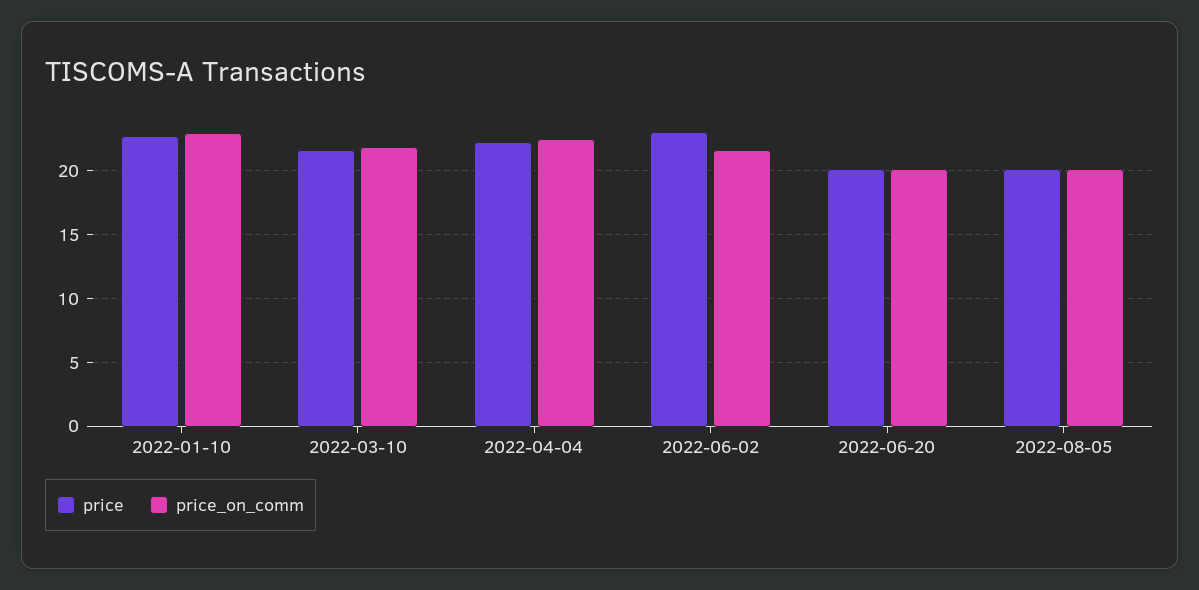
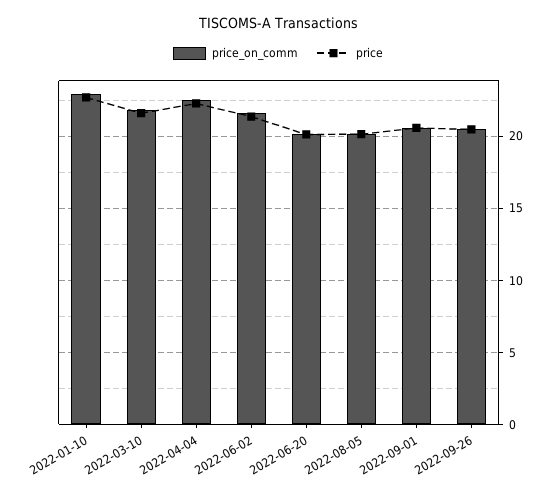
price, 2022-06-02: 23 -> 21.5
price_on_comm, 2022-09-01: none -> 20.5
price, 2022-09-01: none -> 20.5
price_on_comm, 2022-09-26: none -> 20.5
price, 2022-09-26: none -> 20.5

